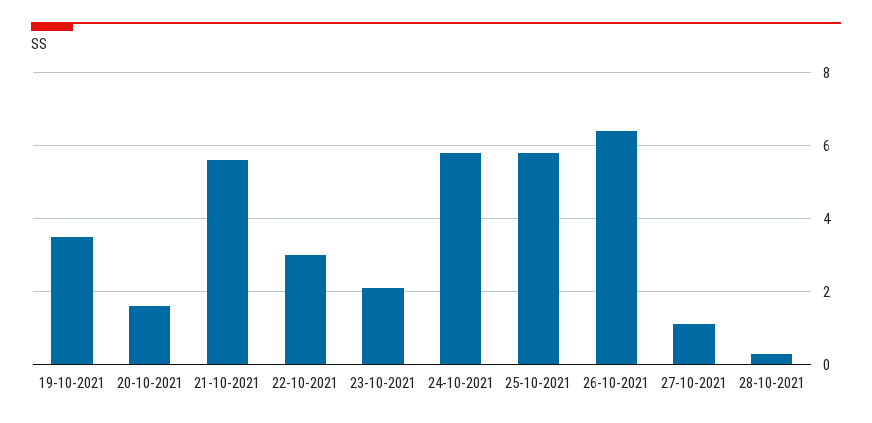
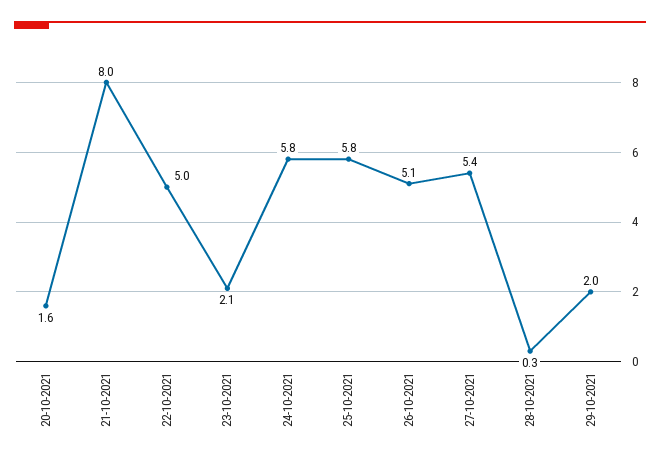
19-10-2021: 3.5 -> none
21-10-2021: 5.5 -> 8
22-10-2021: 3 -> 5
26-10-2021: 6.5 -> 5.1
27-10-2021: 1 -> 5.4
29-10-2021: none -> 2

